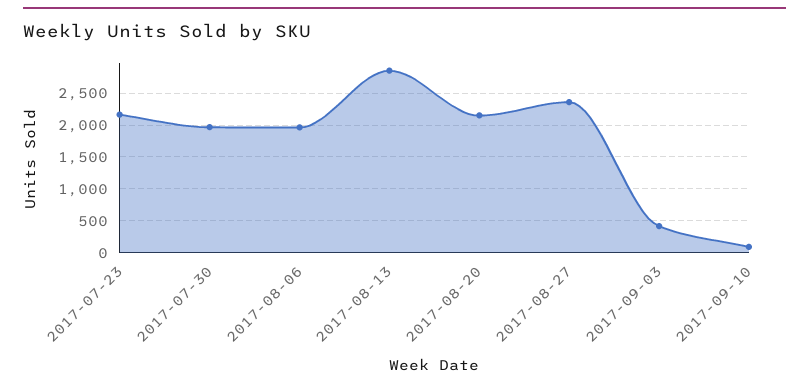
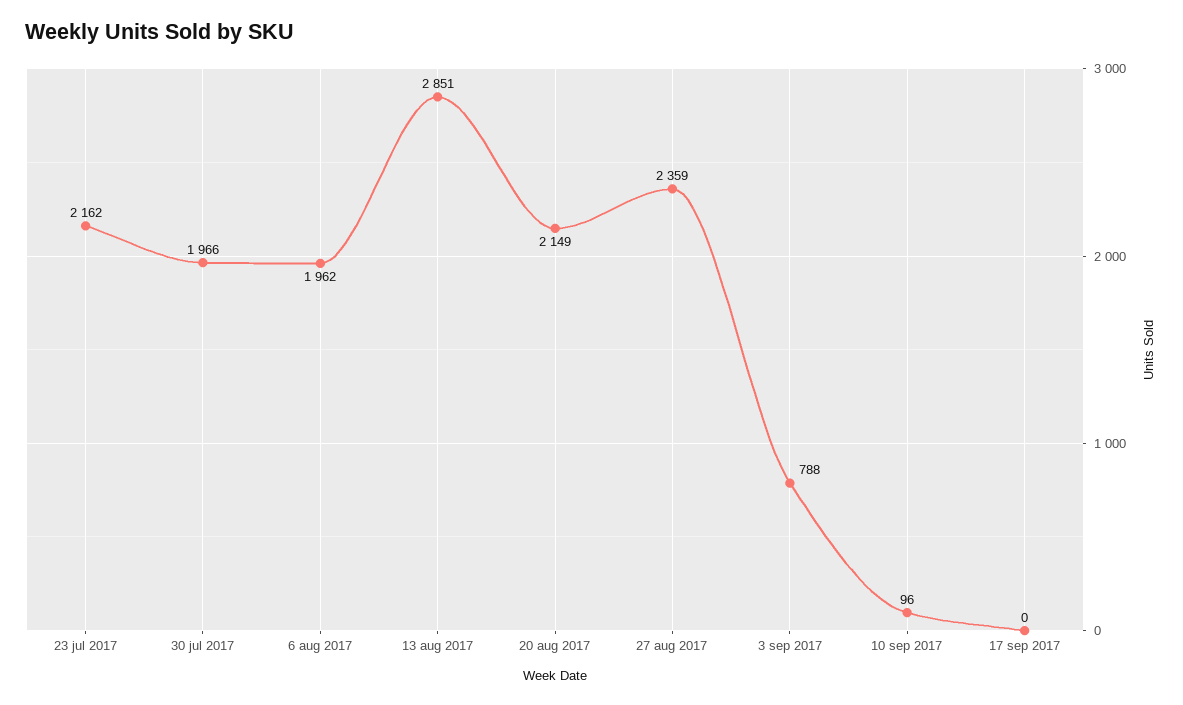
2017-09-03: 400 -> 788
17 sep 2017: none -> 0

